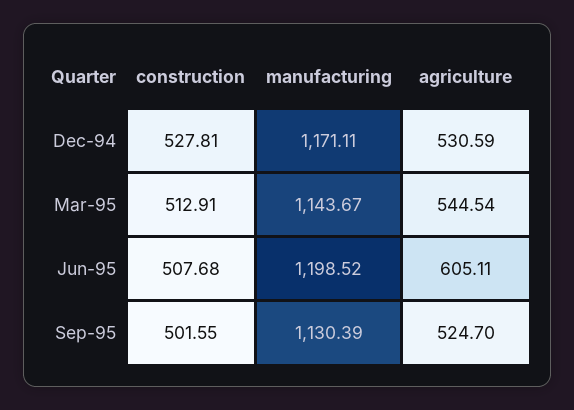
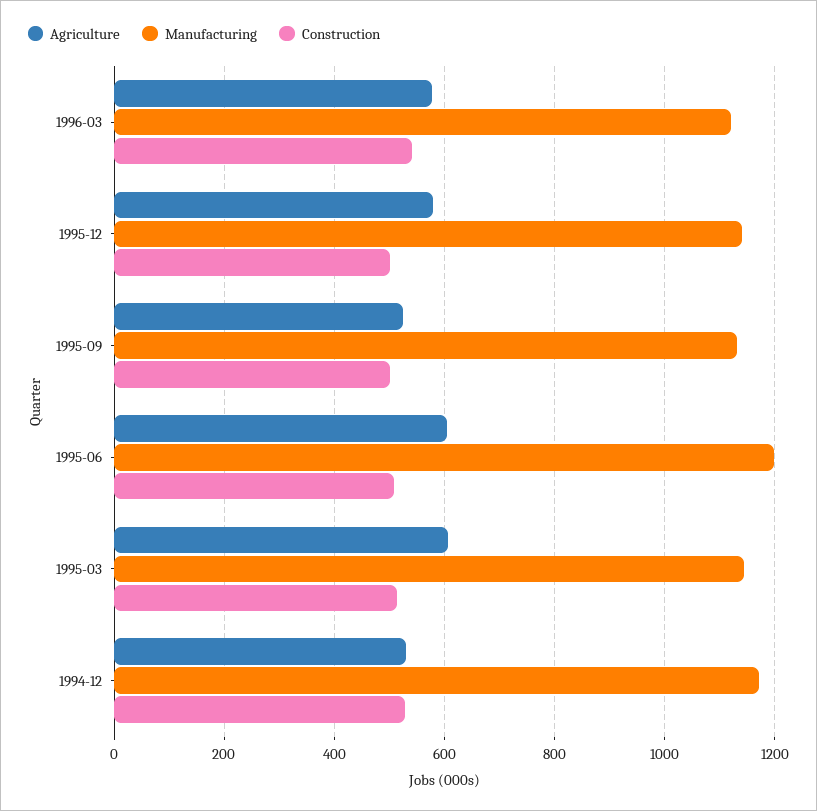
agriculture, Mar-95: 544.54 -> 600
agriculture, 1996-03: none -> 580
manufacturing, 1996-03: none -> 1120
construction, 1996-03: none -> 540
agriculture, 1995-12: none -> 580
manufacturing, 1995-12: none -> 1140
construction, 1995-12: none -> 500

